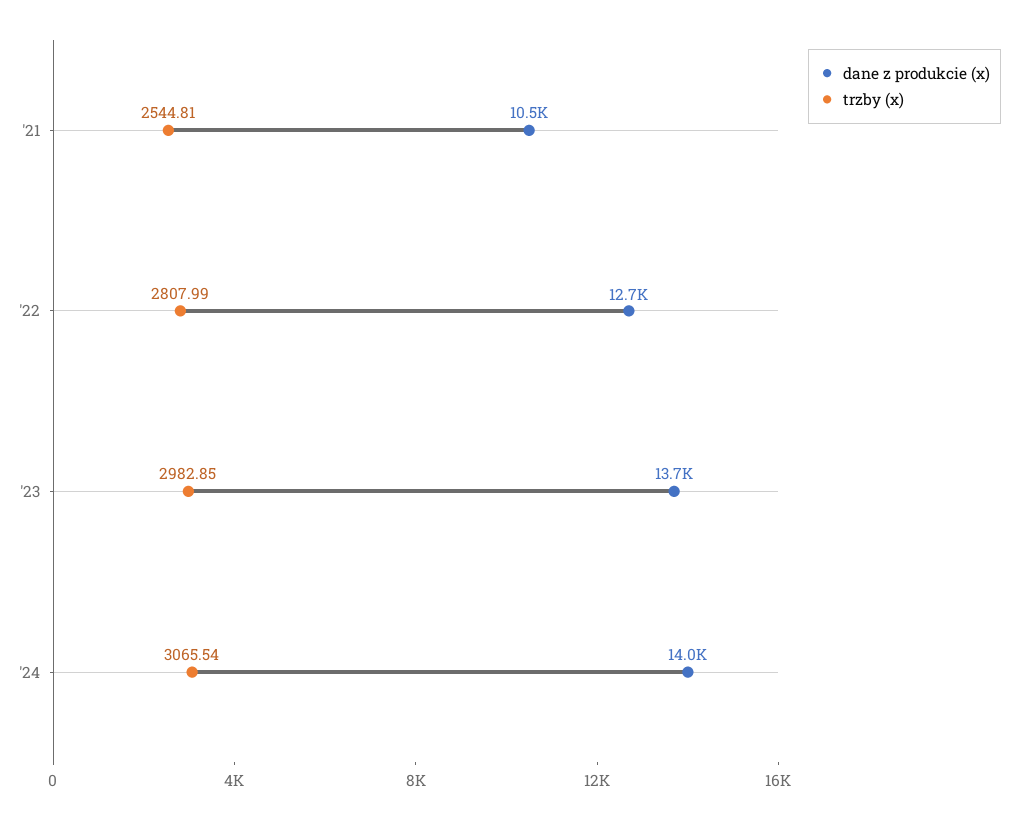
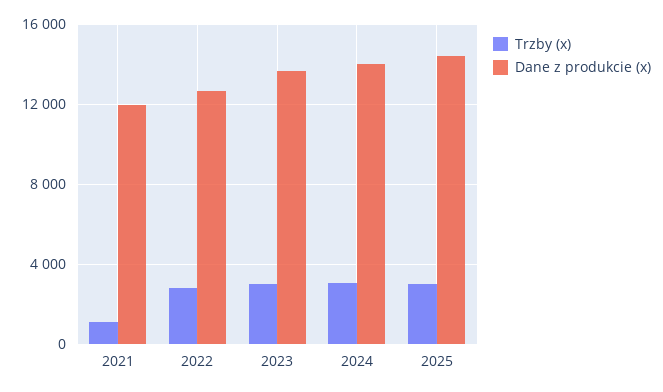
dane z produkcie (x), '21: 10500 -> 12000
trzby (x), '21: 2544.81 -> 1000
trzby (x), 2025: none -> 3000
dane z produkcie (x), 2025: none -> 14500

